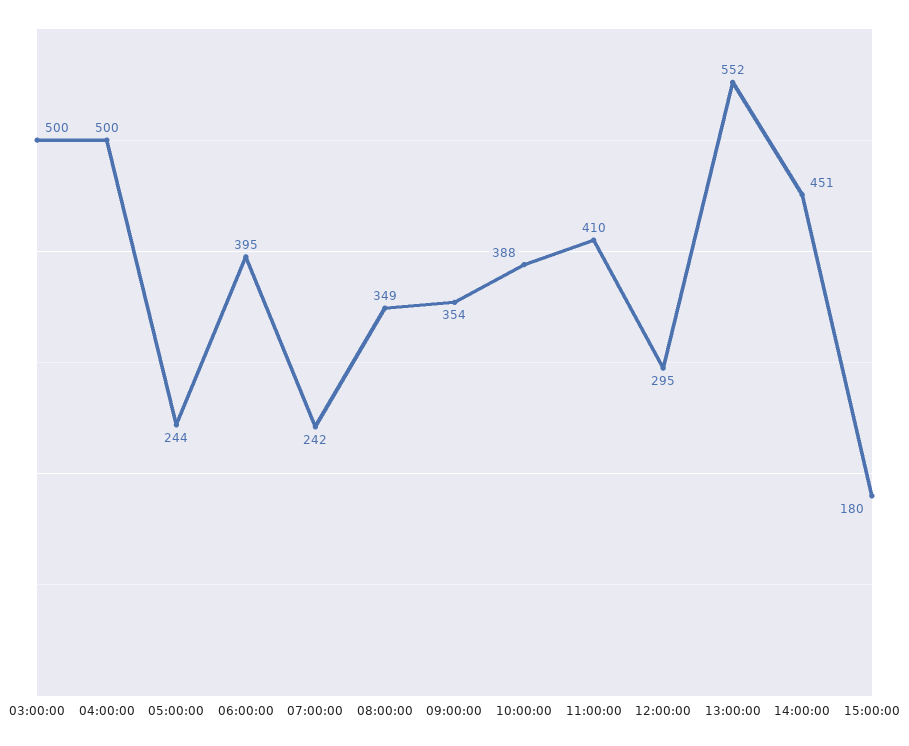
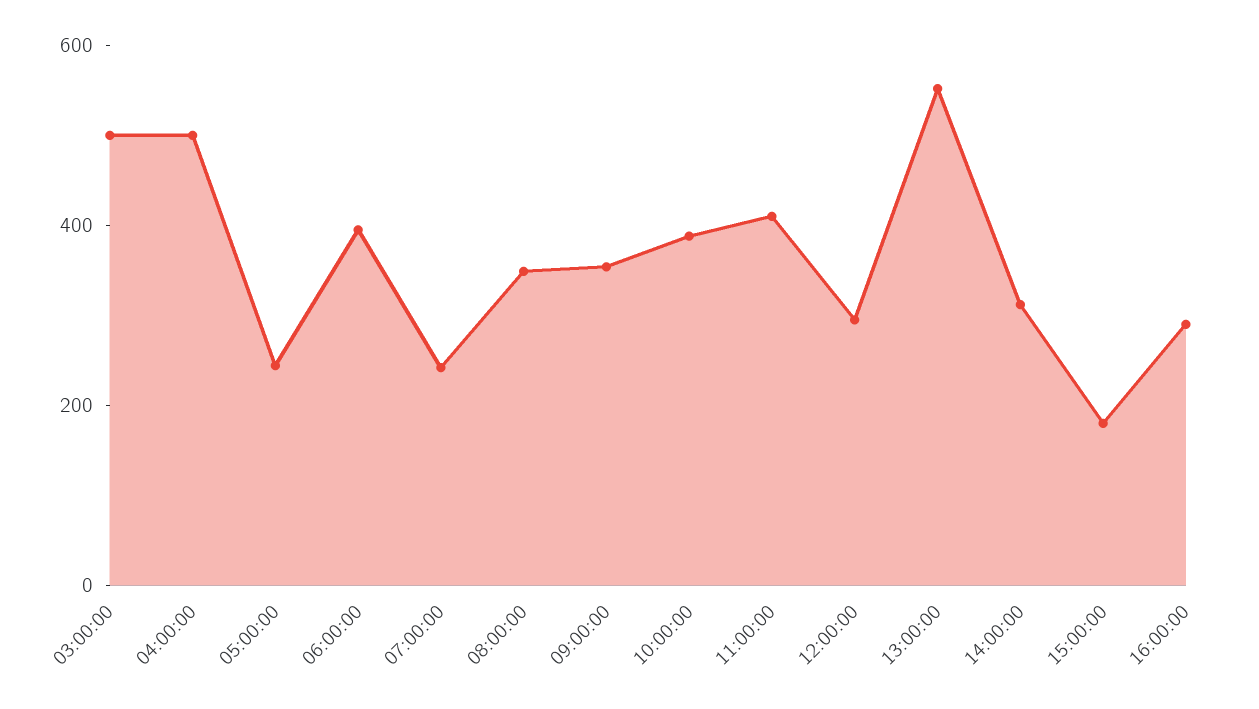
14:00:00: 451 -> 300
16:00:00: none -> 300

